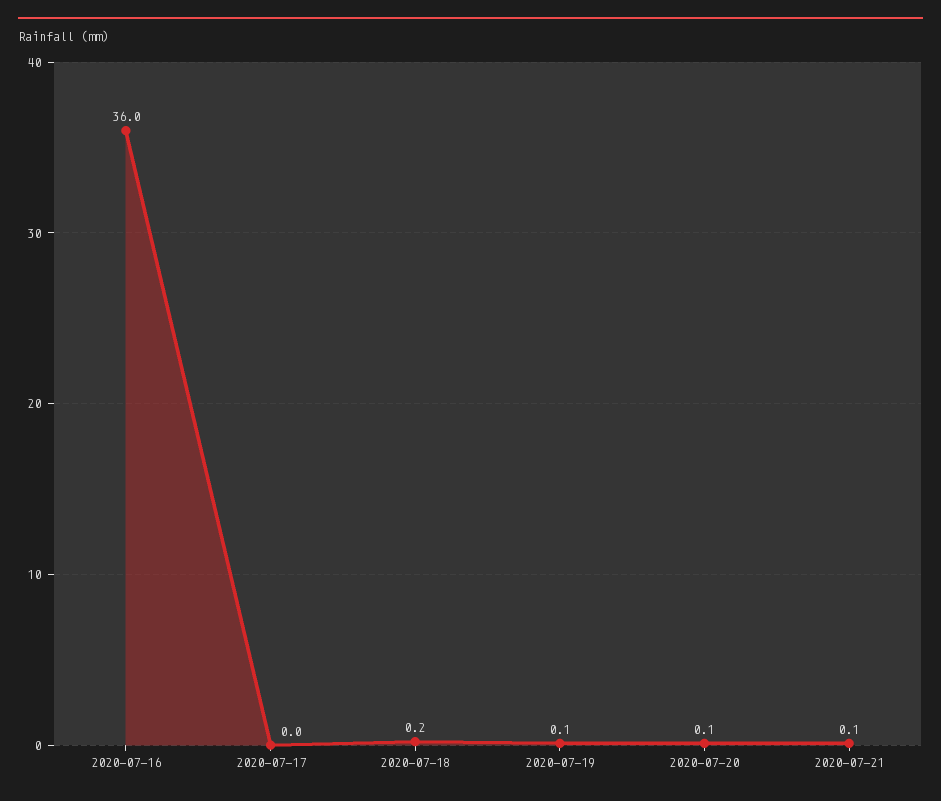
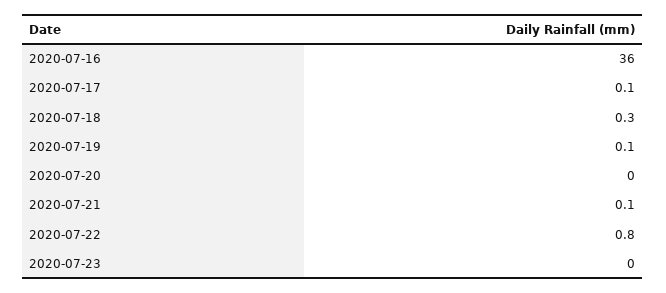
2020-07-17: 0 -> 0.1
2020-07-18: 0.2 -> 0.3
2020-07-20: 0.1 -> 0
2020-07-22: none -> 0.8
2020-07-23: none -> 0

